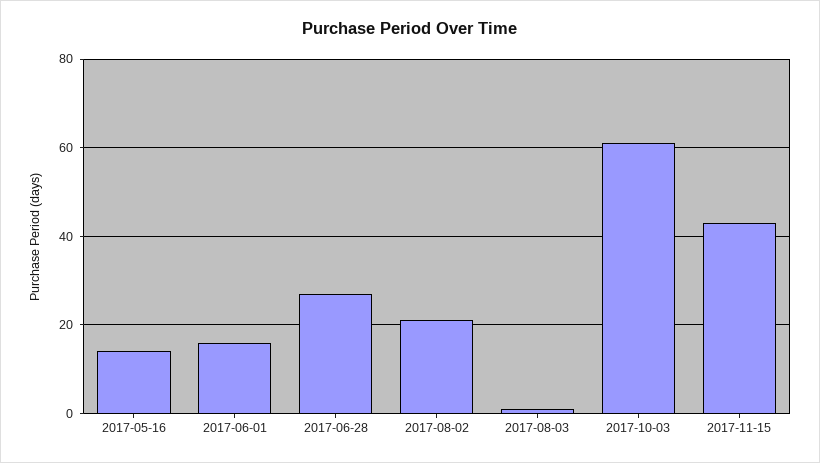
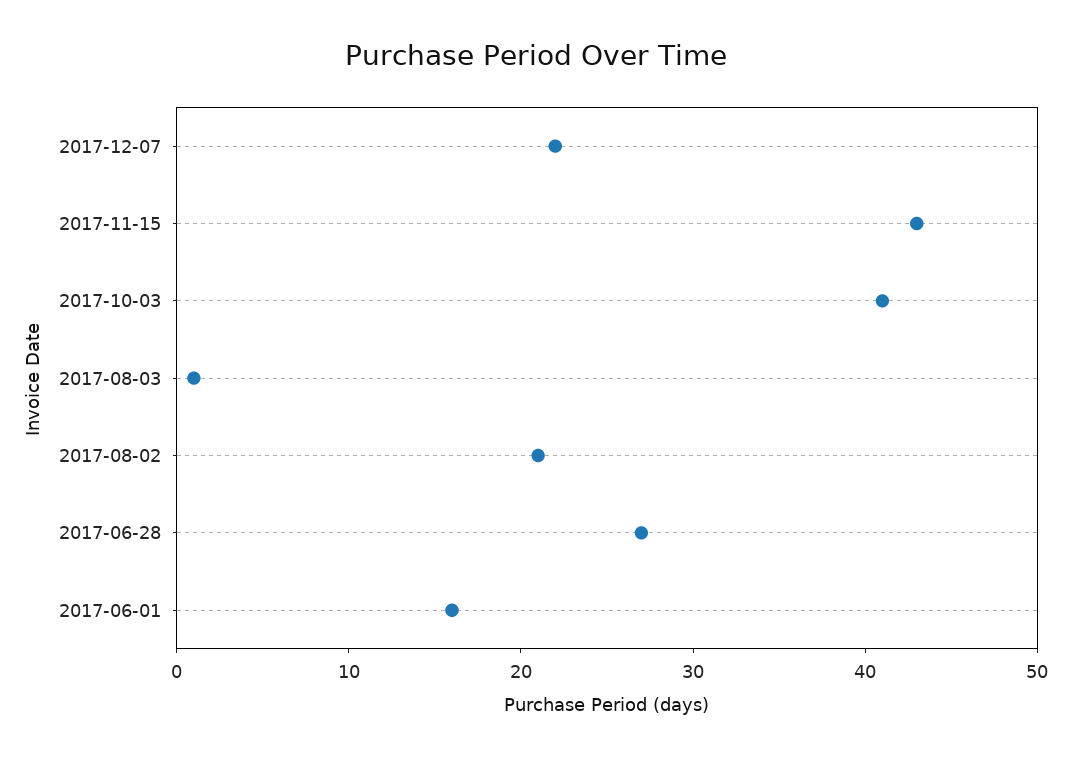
2017-05-16: 15 -> none
2017-10-03: 60 -> 41
2017-12-07: none -> 22

